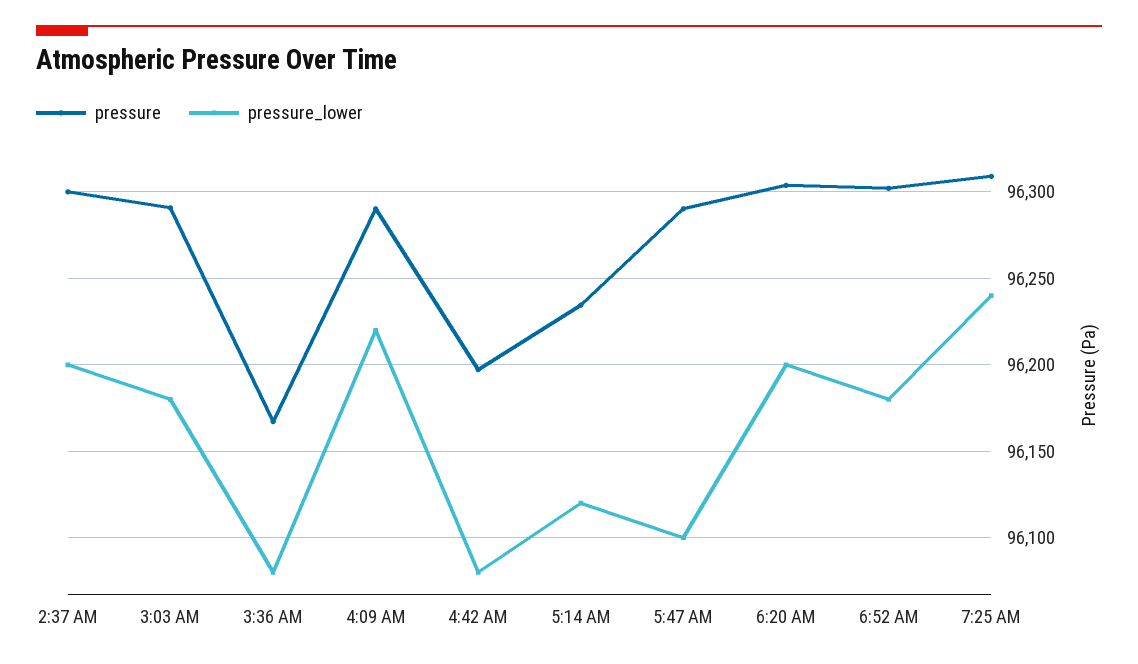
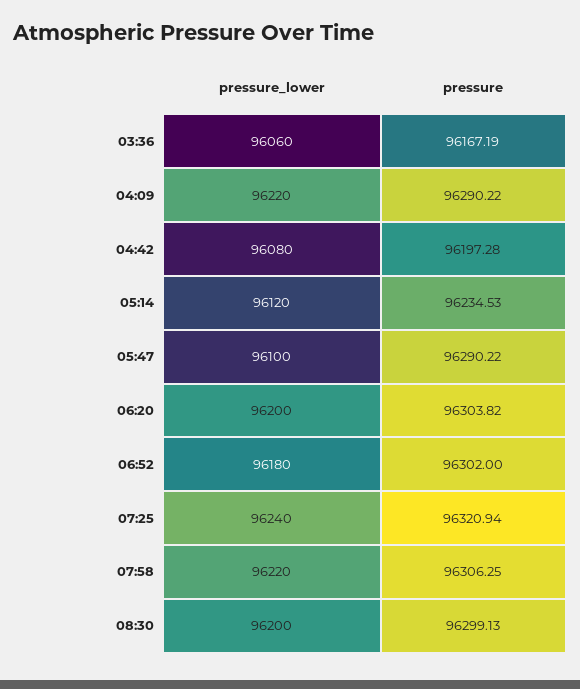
pressure, 2:37 AM: 96300 -> none
pressure_lower, 2:37 AM: 96200 -> none
pressure, 3:03 AM: 96290 -> none
pressure_lower, 3:03 AM: 96180 -> none
pressure_lower, 3:36 AM: 96080 -> 96060
pressure, 7:25 AM: 96310 -> 96320.94
pressure_lower, 07:58: none -> 96220
pressure, 07:58: none -> 96306.25
pressure_lower, 08:30: none -> 96200
pressure, 08:30: none -> 96299.13

